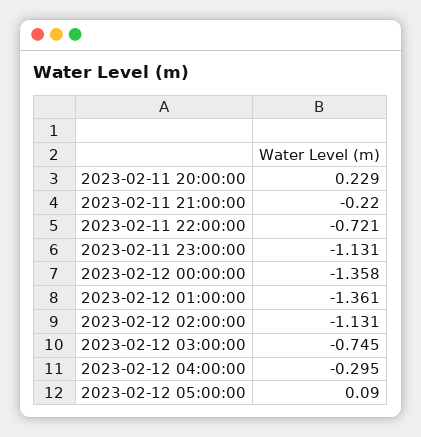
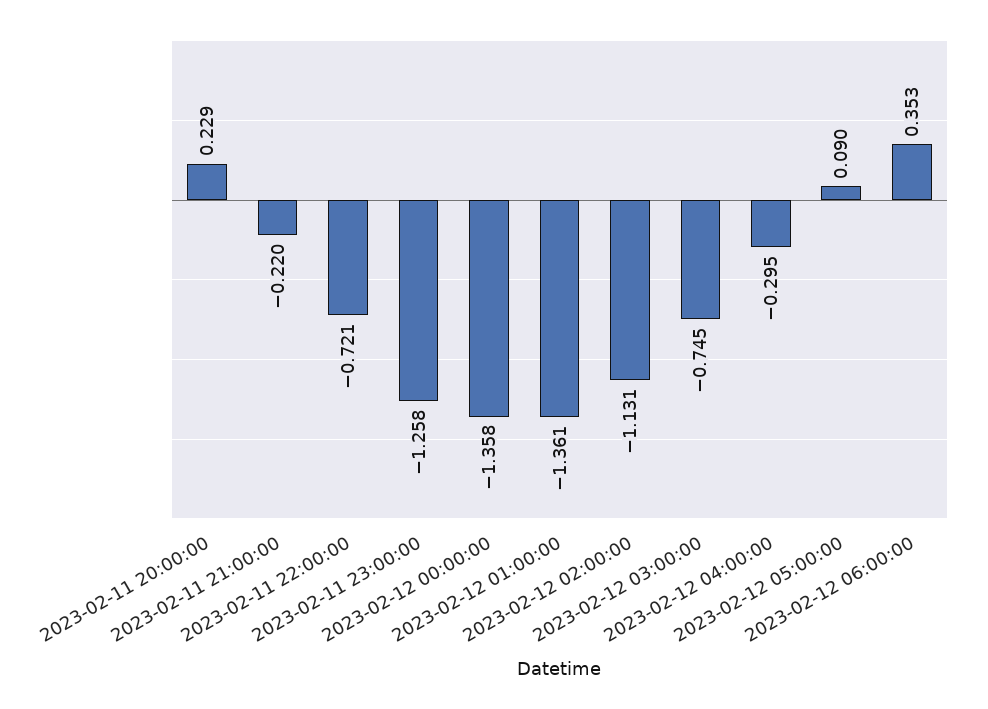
2023-02-11 23:00:00: -1.131 -> -1.258
2023-02-12 06:00:00: none -> 0.353

